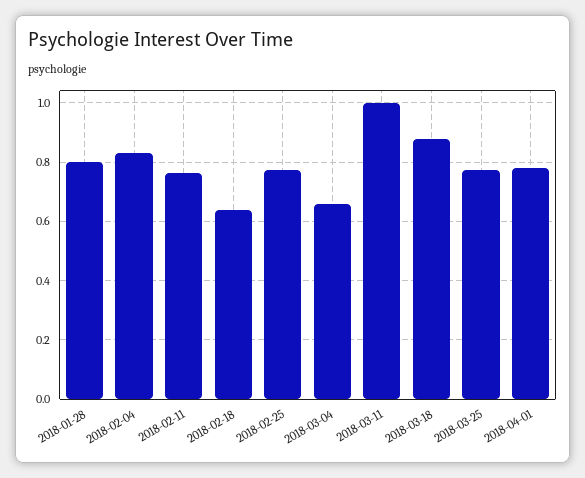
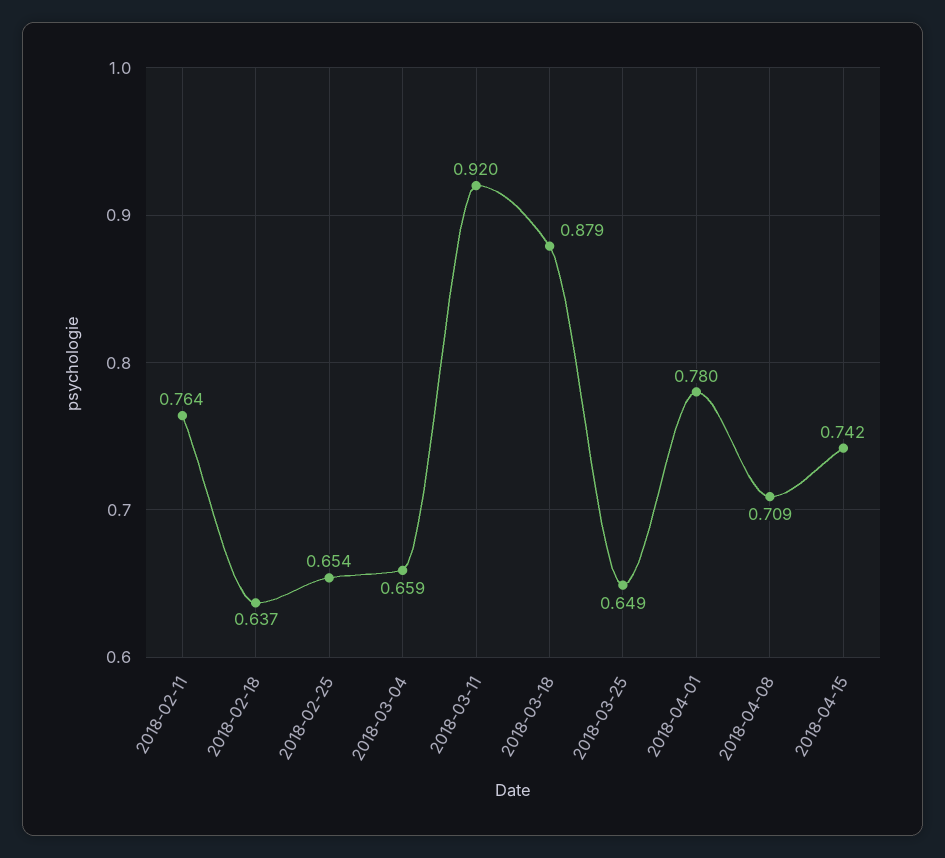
2018-01-28: 0.8 -> none
2018-02-04: 0.825 -> none
2018-02-25: 0.775 -> 0.654
2018-03-11: 1 -> 0.92
2018-03-25: 0.775 -> 0.649
2018-04-08: none -> 0.709
2018-04-15: none -> 0.742

